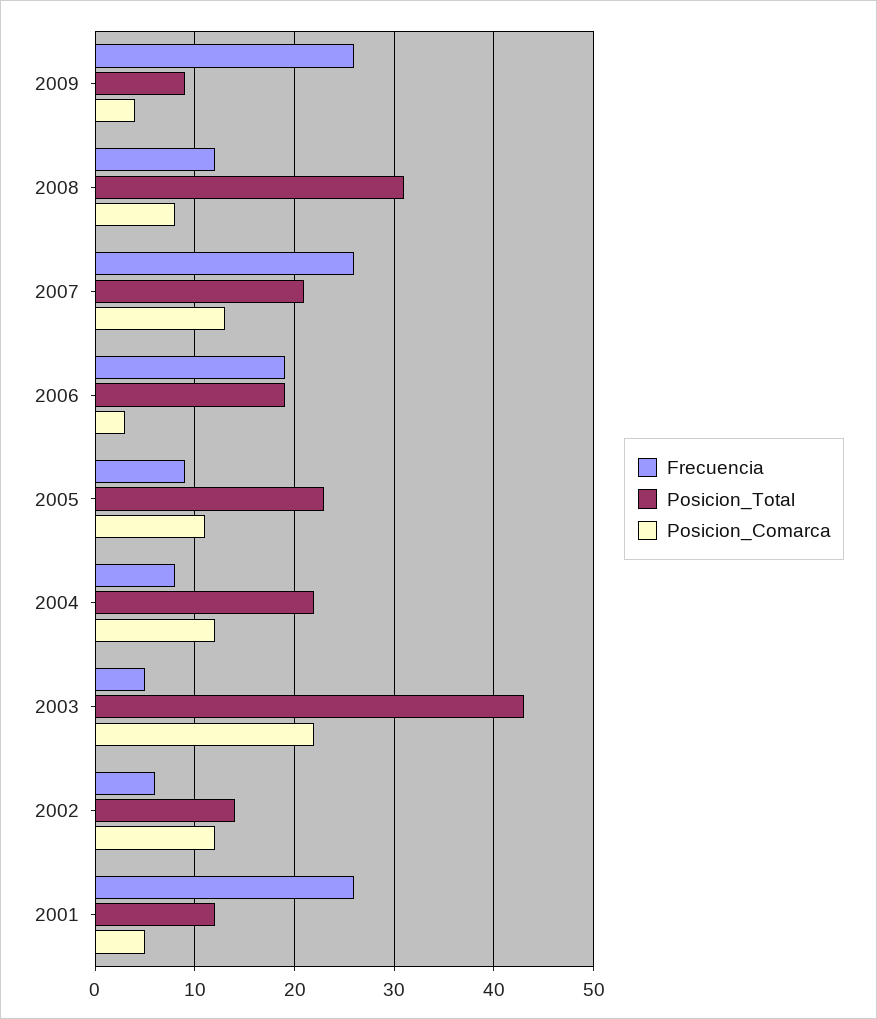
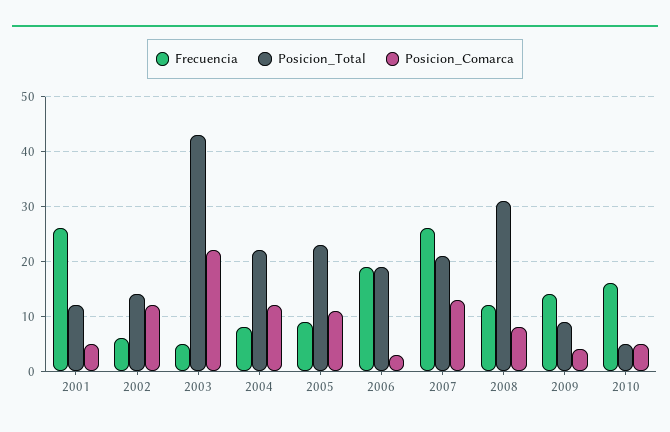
Frecuencia, 2009: 26 -> 15
Frecuencia, 2010: none -> 15
Posicion_Total, 2010: none -> 5
Posicion_Comarca, 2010: none -> 5

